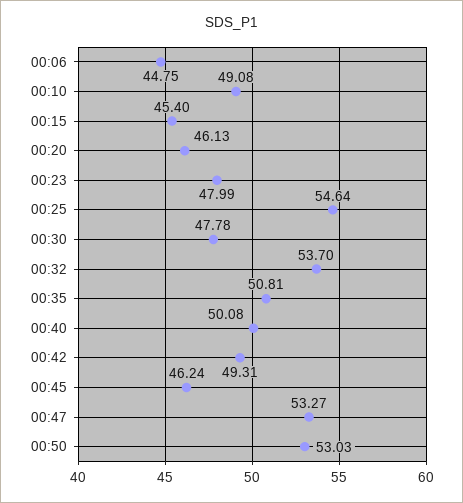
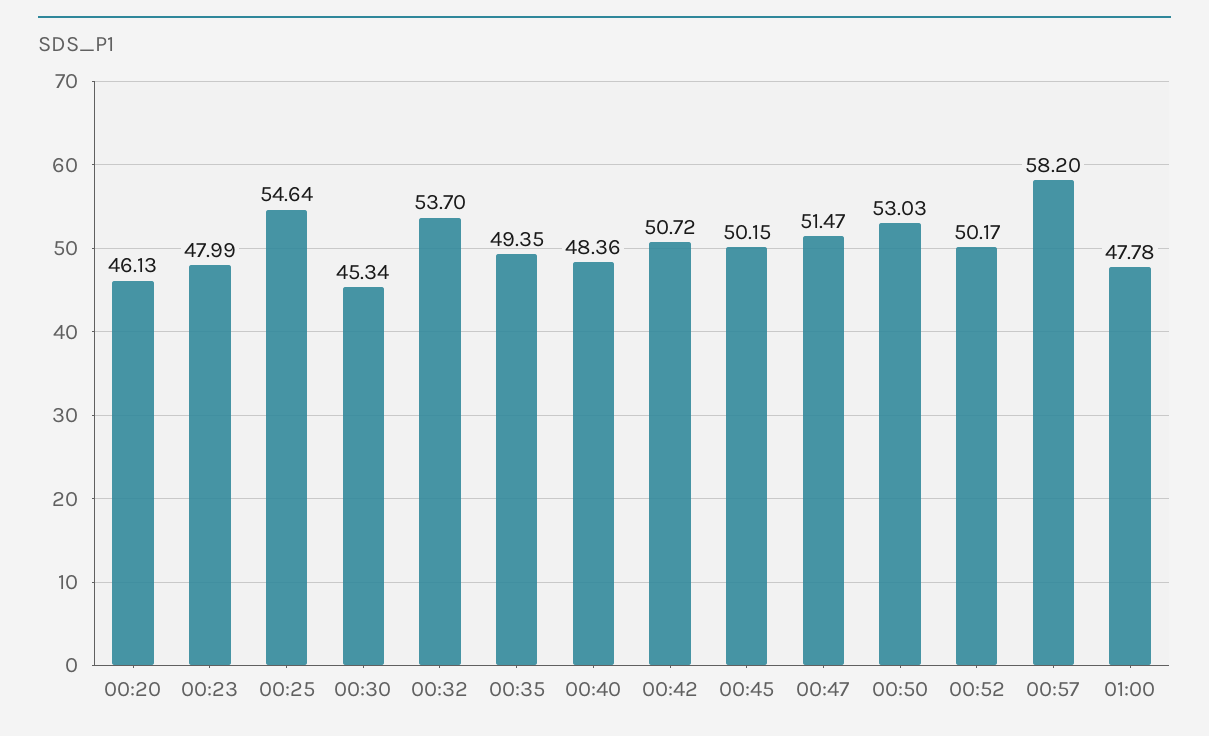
00:06: 44.75 -> none
00:10: 49.08 -> none
00:15: 45.4 -> none
00:30: 47.78 -> 45.34
00:35: 50.81 -> 49.35
00:40: 50.08 -> 48.36
00:42: 49.31 -> 50.72
00:45: 46.24 -> 50.15
00:47: 53.27 -> 51.47
00:52: none -> 50.17
00:57: none -> 58.2
01:00: none -> 47.78

